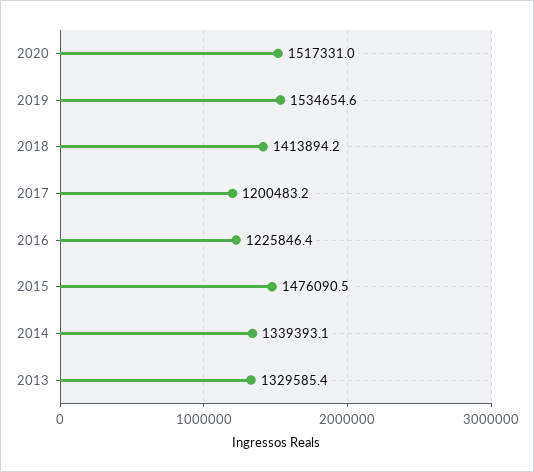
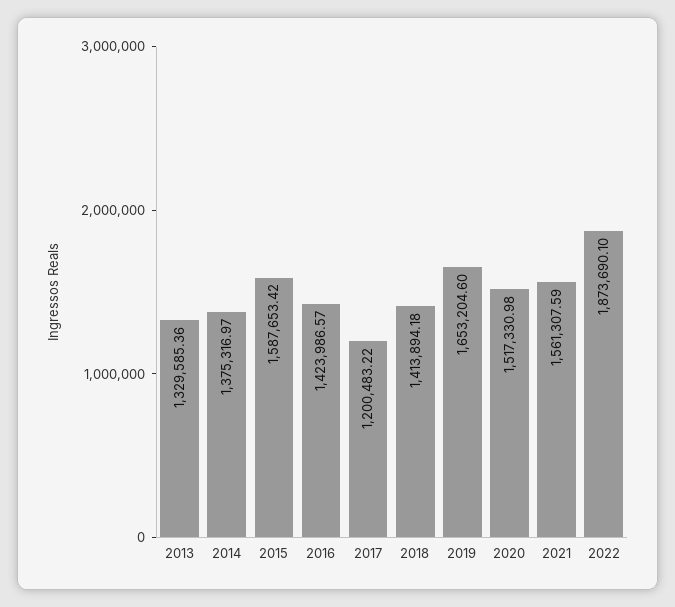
2019: 1534654.6 -> 1653204.6
2016: 1225846.4 -> 1423986.57
2015: 1476090.5 -> 1587653.42
2014: 1339393.1 -> 1375316.97
2021: none -> 1561307.59
2022: none -> 1873690.1

